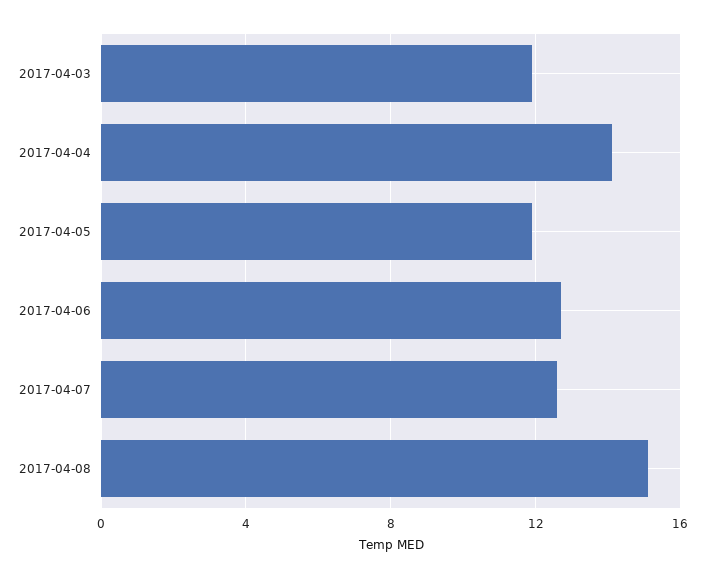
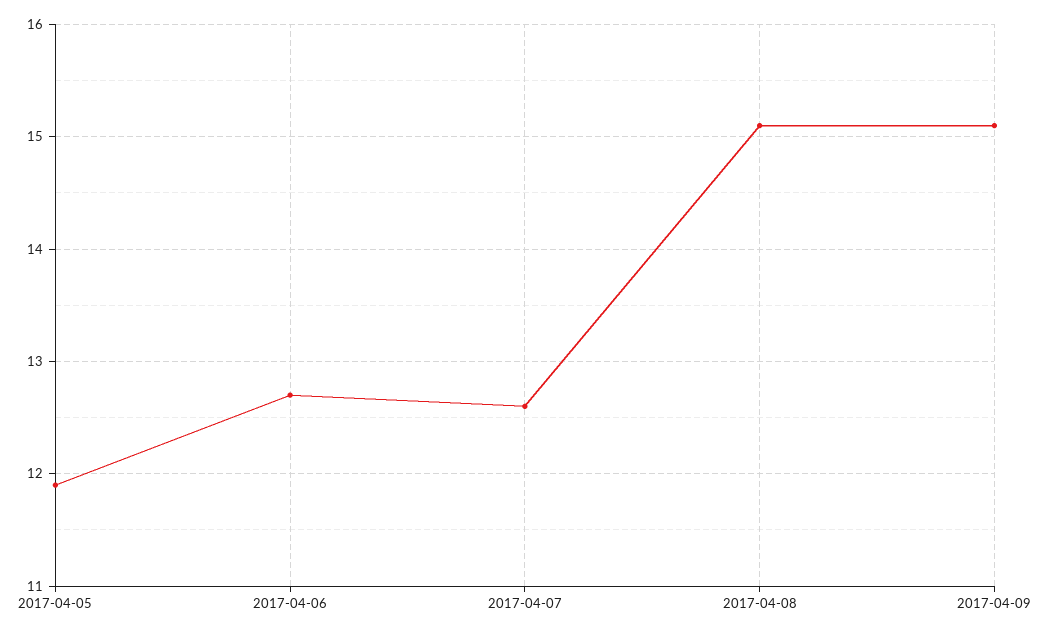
2017-04-03: 12 -> none
2017-04-04: 14 -> none
2017-04-09: none -> 15.1

